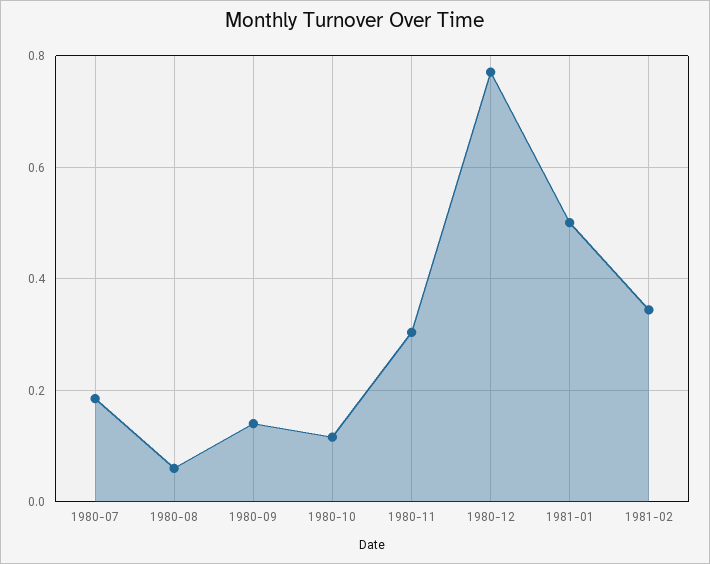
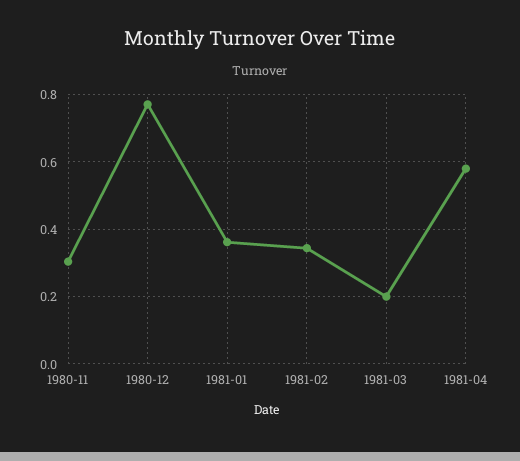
1980-07: 0.18 -> none
1980-08: 0.06 -> none
1980-09: 0.14 -> none
1980-10: 0.12 -> none
1981-01: 0.5 -> 0.36
1981-03: none -> 0.2
1981-04: none -> 0.58

